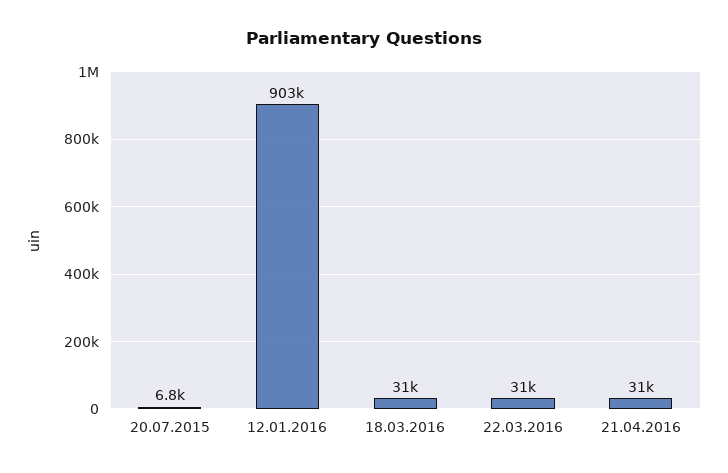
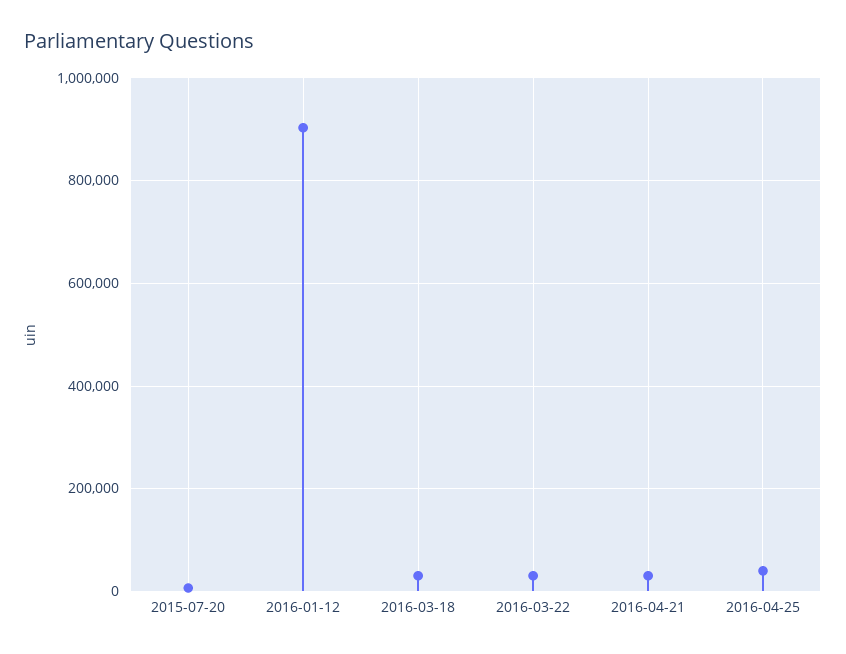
2016-04-25: none -> 40000

